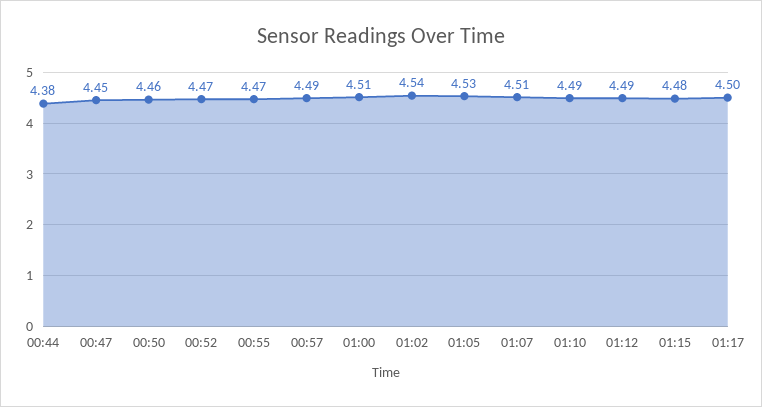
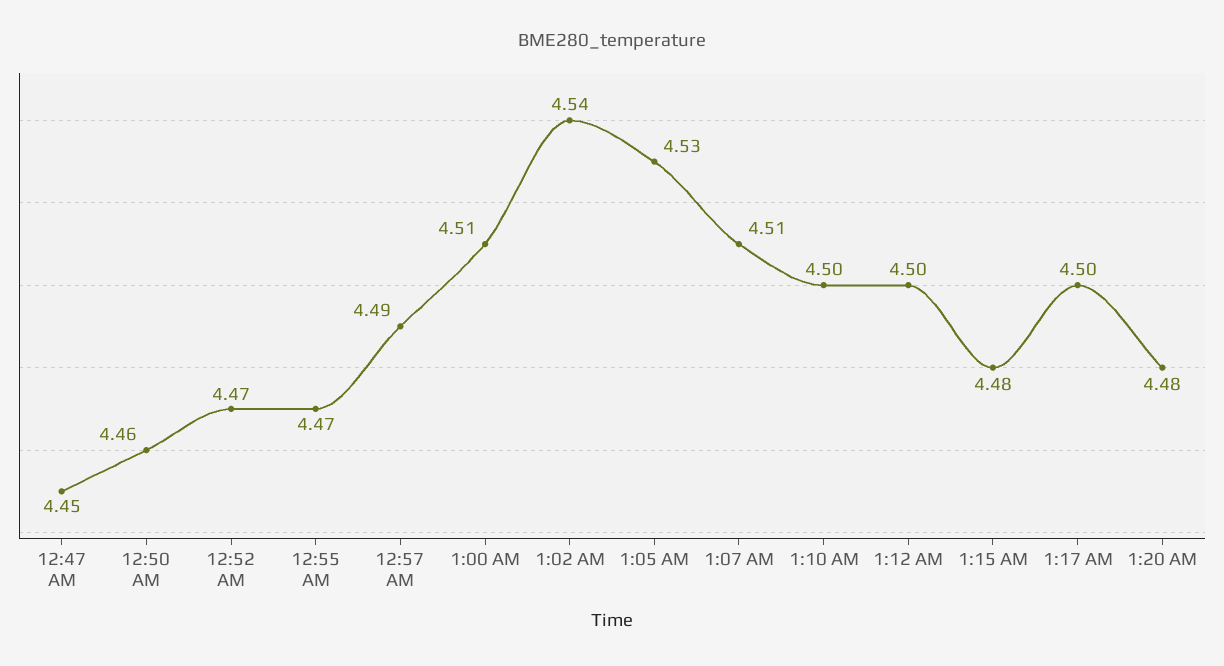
00:44: 4.38 -> none
01:10: 4.49 -> 4.5
01:12: 4.49 -> 4.5
1:20 AM: none -> 4.48

